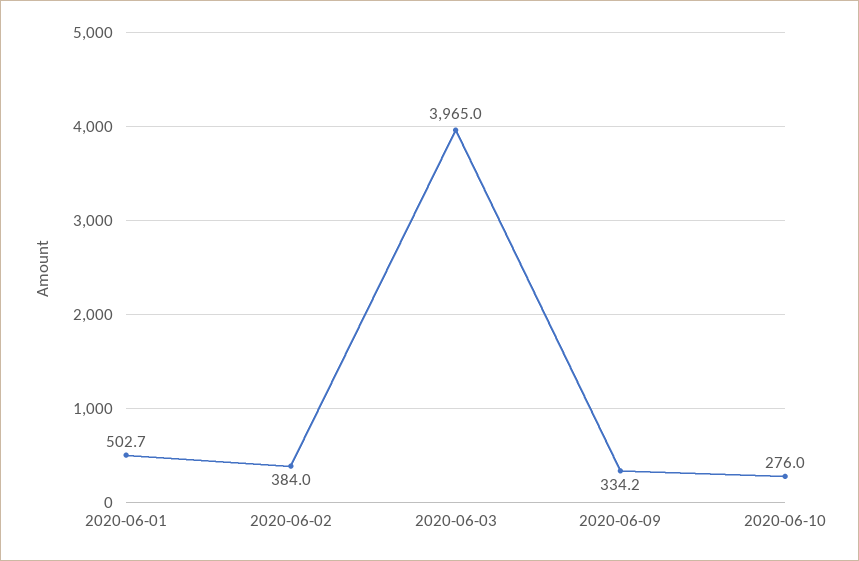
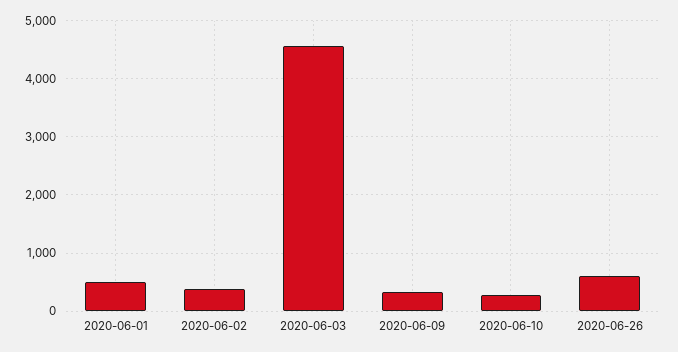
2020-06-03: 3965 -> 4600
2020-06-26: none -> 600

